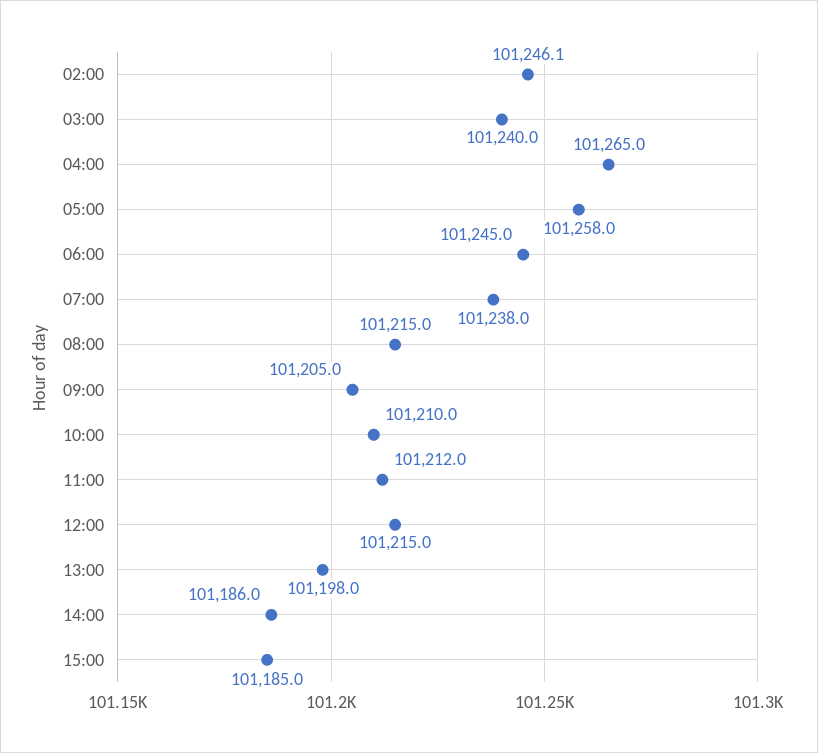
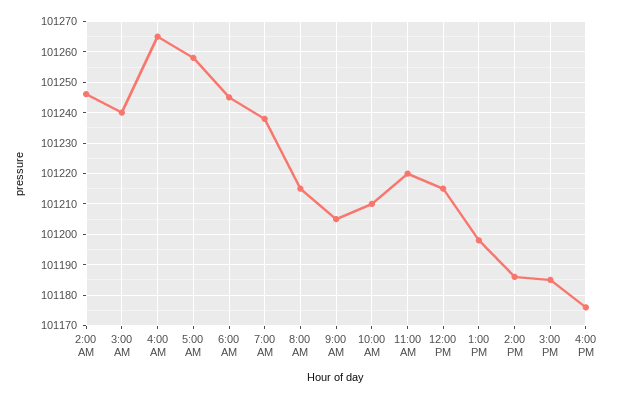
11:00: 101212 -> 101220
4:00 PM: none -> 101176

